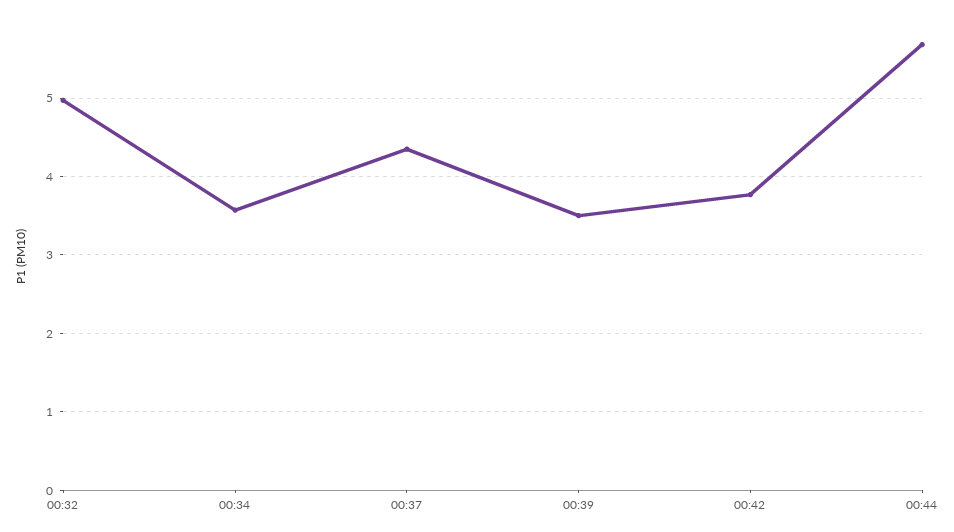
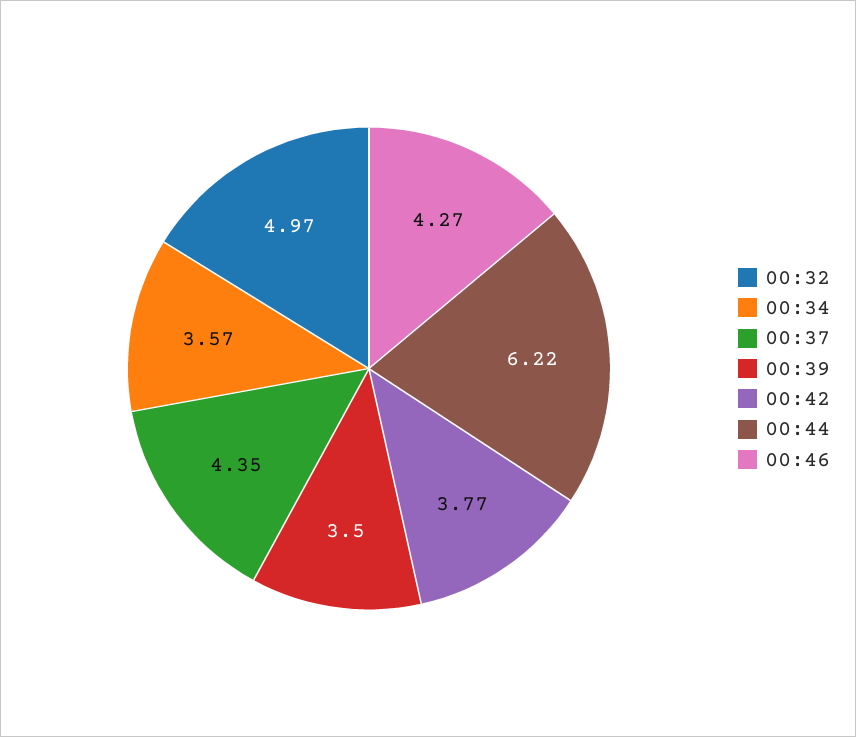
00:44: 5.7 -> 6.22
00:46: none -> 4.27

